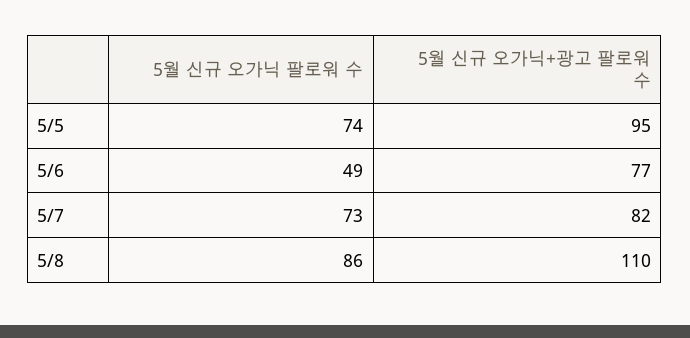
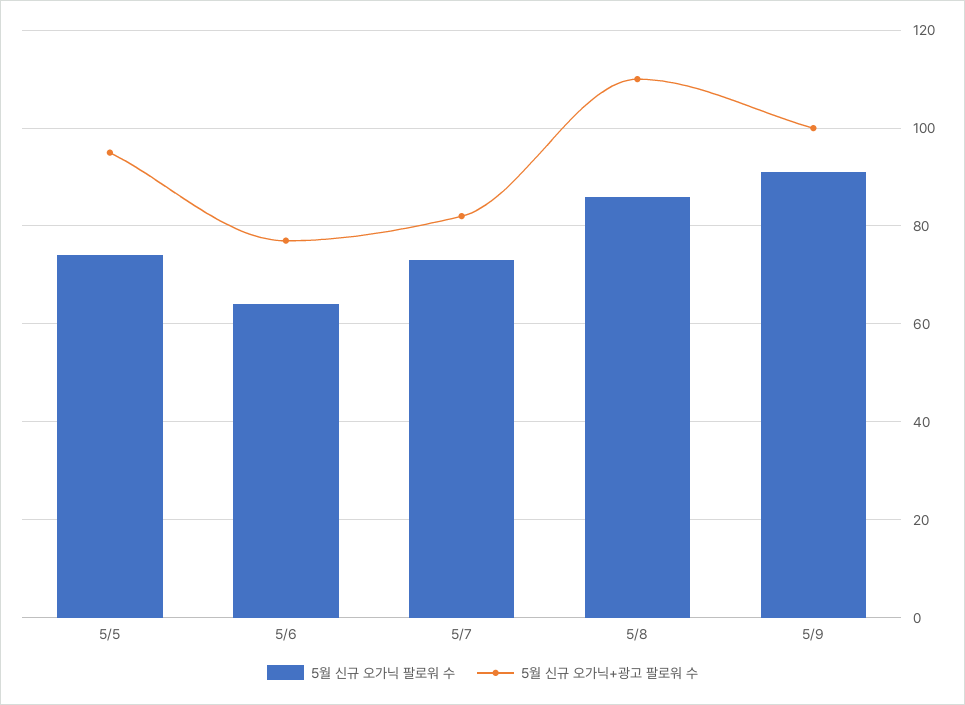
5월 신규 오가닉 팔로워 수, 5/6: 49 -> 65
5월 신규 오가닉 팔로워 수, 5/9: none -> 90
5월 신규 오가닉+광고 팔로워 수, 5/9: none -> 100

